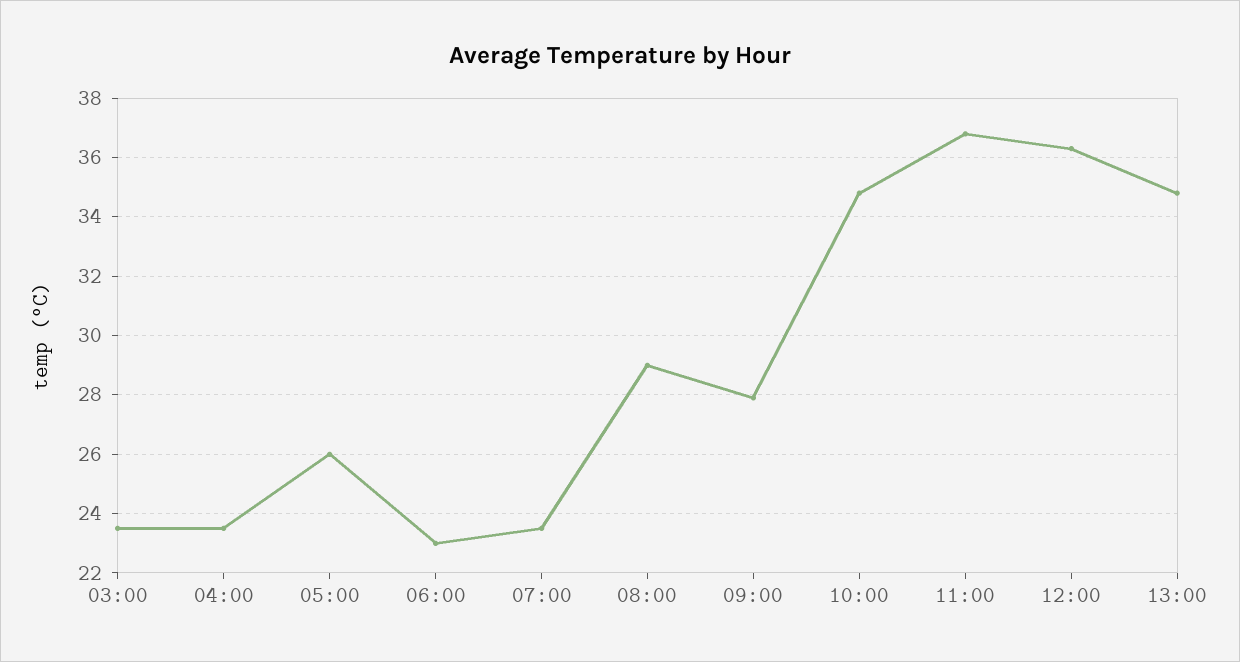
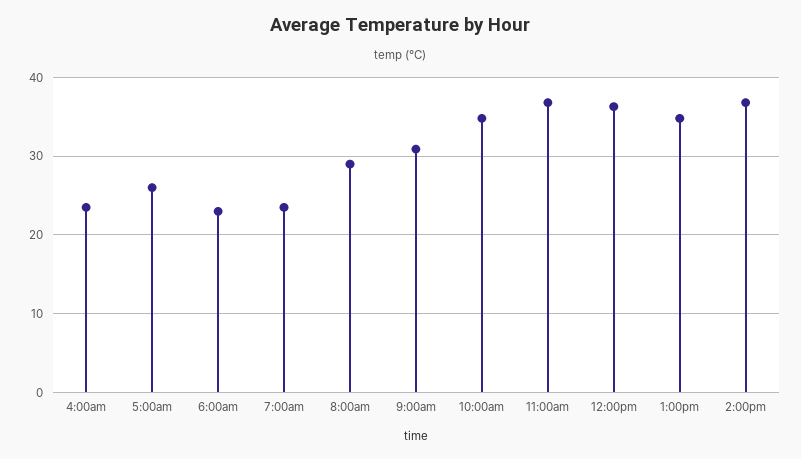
03:00: 23.5 -> none
09:00: 28 -> 31
2:00pm: none -> 37

